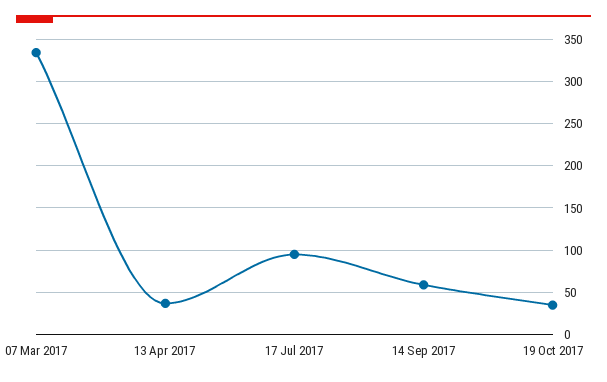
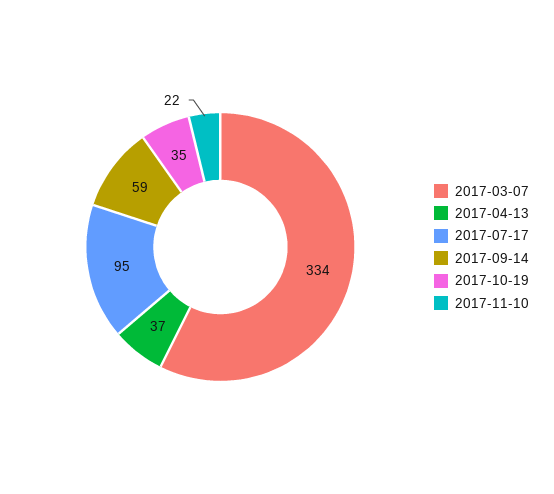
2017-11-10: none -> 22

